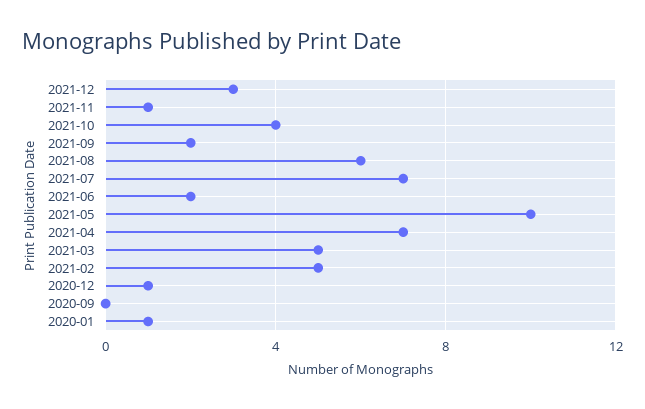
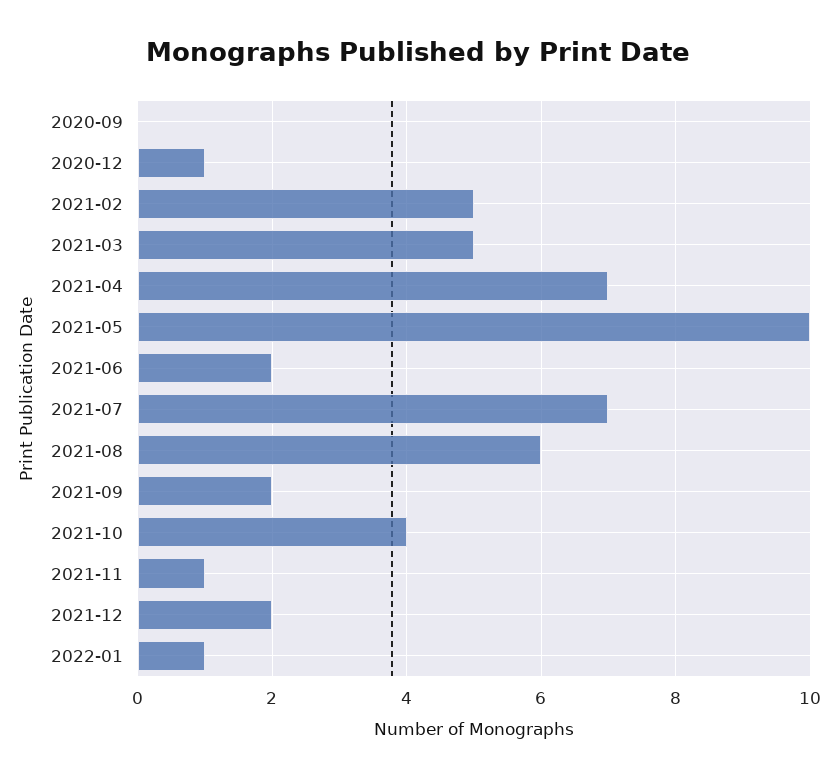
2021-12: 3 -> 2
2020-01: 1 -> none
2022-01: none -> 1

